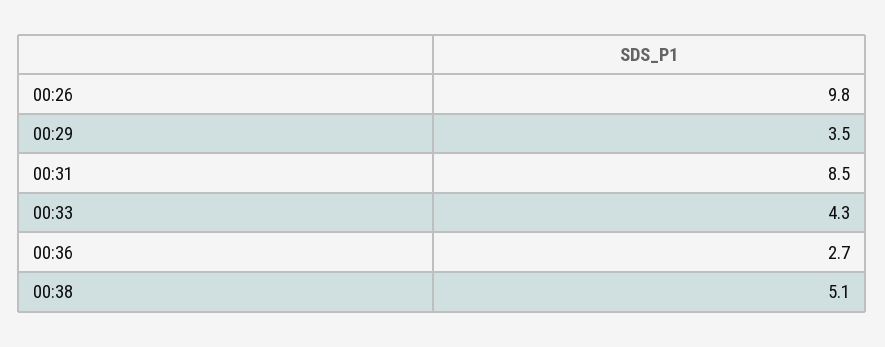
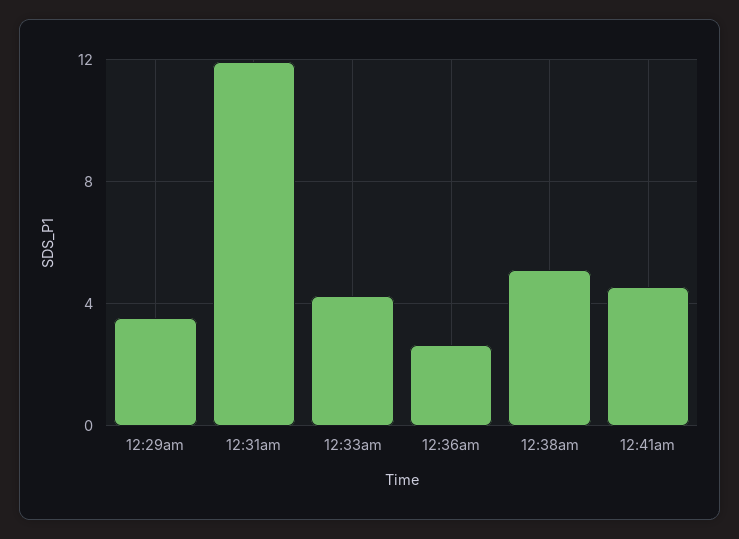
00:26: 9.8 -> none
00:31: 8.5 -> 12
12:41am: none -> 4.5

